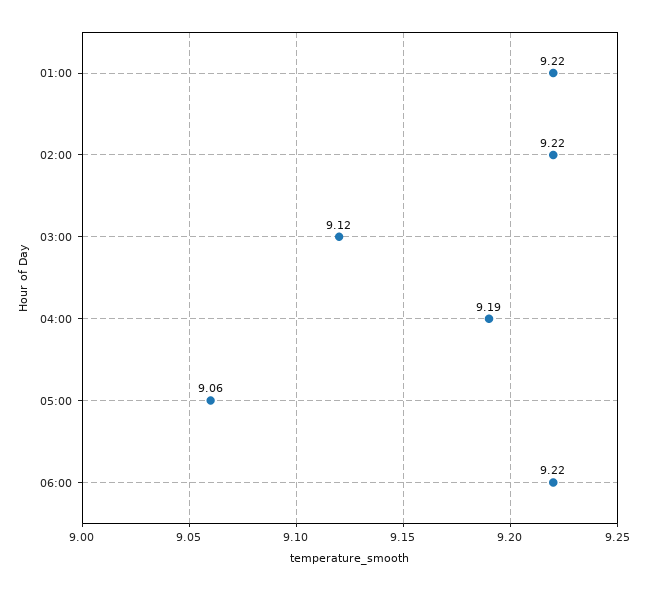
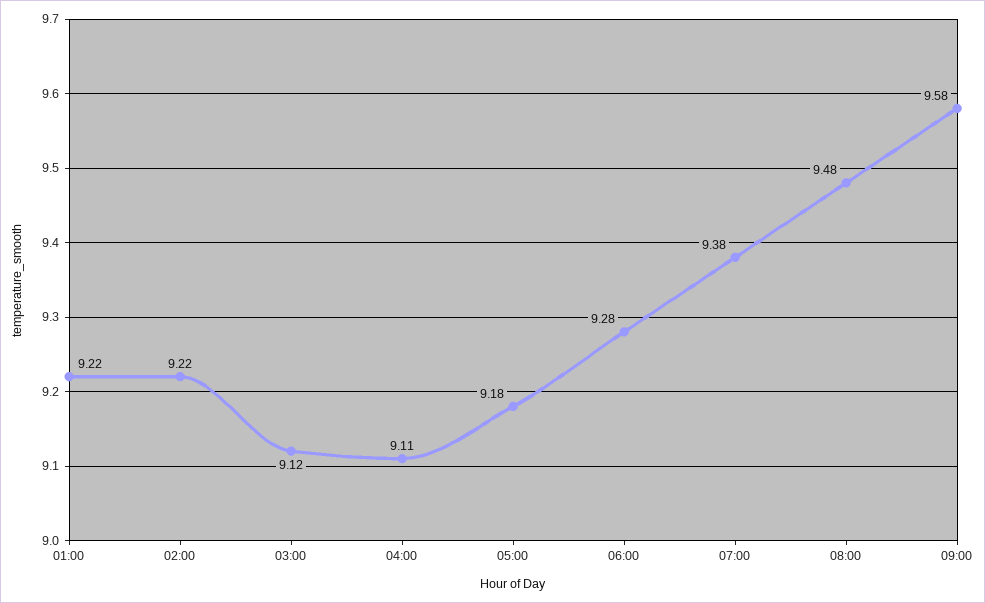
04:00: 9.19 -> 9.11
05:00: 9.06 -> 9.18
06:00: 9.22 -> 9.28
07:00: none -> 9.38
08:00: none -> 9.48
09:00: none -> 9.58

